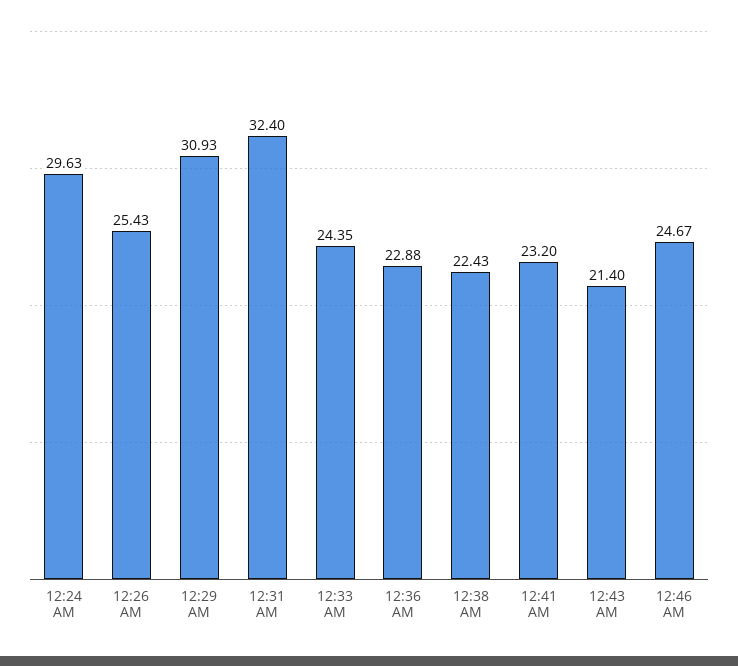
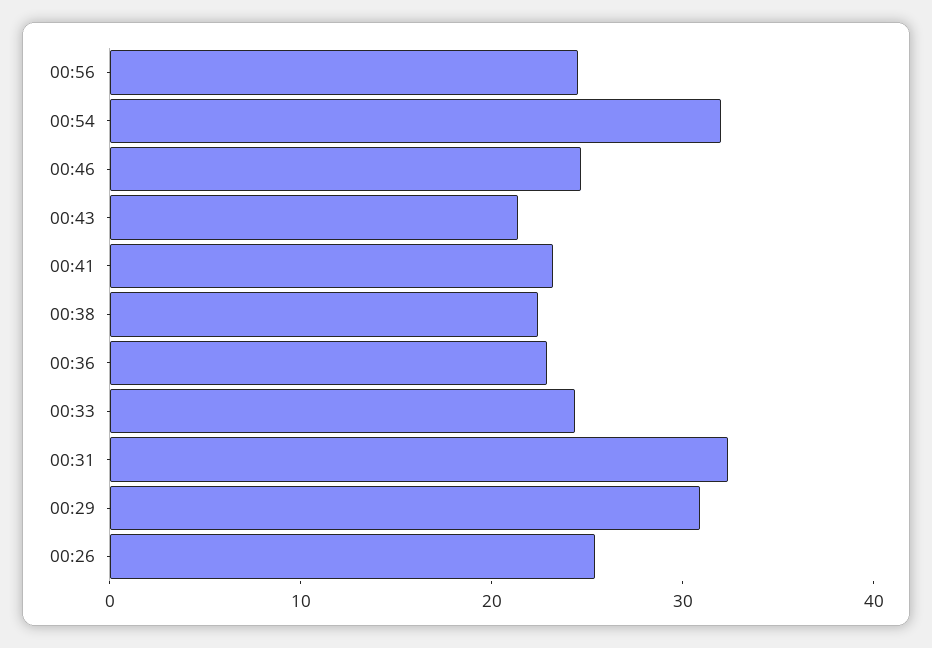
12:24 AM: 29.63 -> none
00:56: none -> 24
00:54: none -> 32

